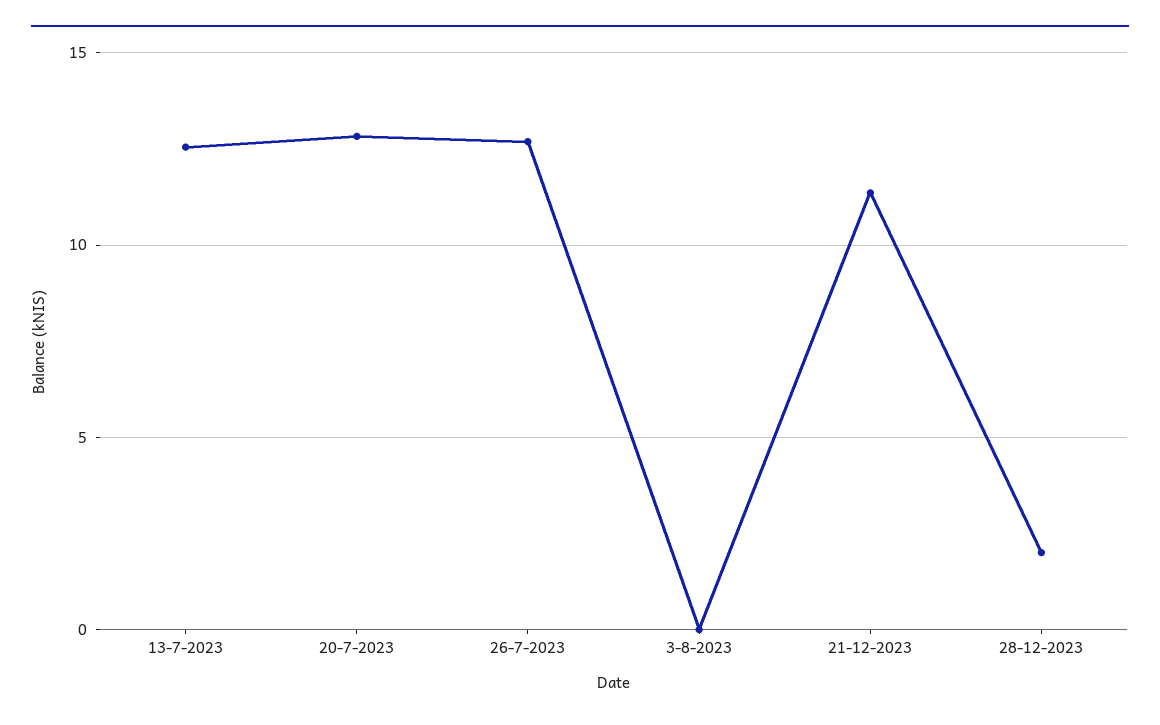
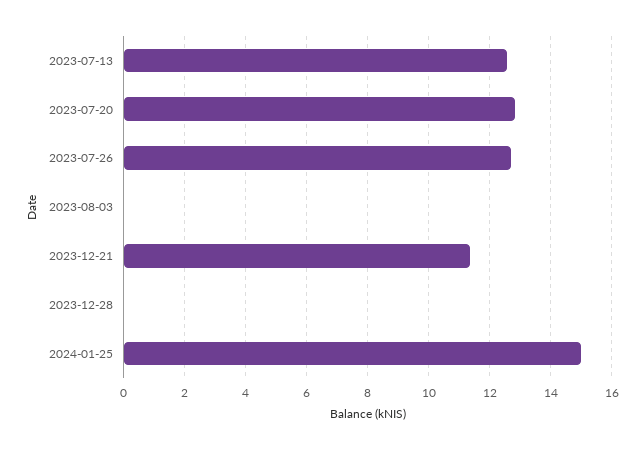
28-12-2023: 2 -> 0
2024-01-25: none -> 15

